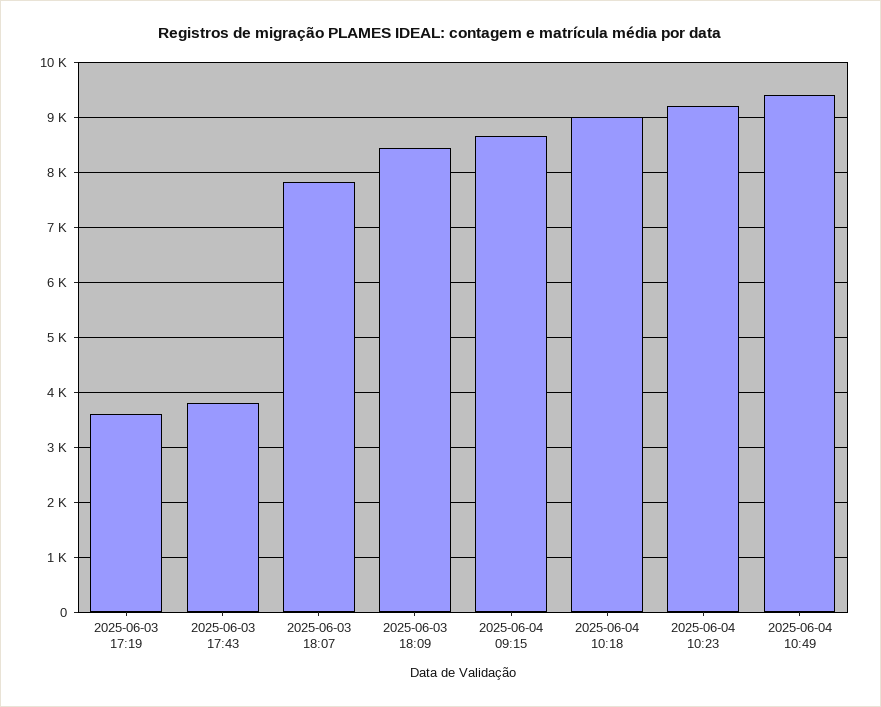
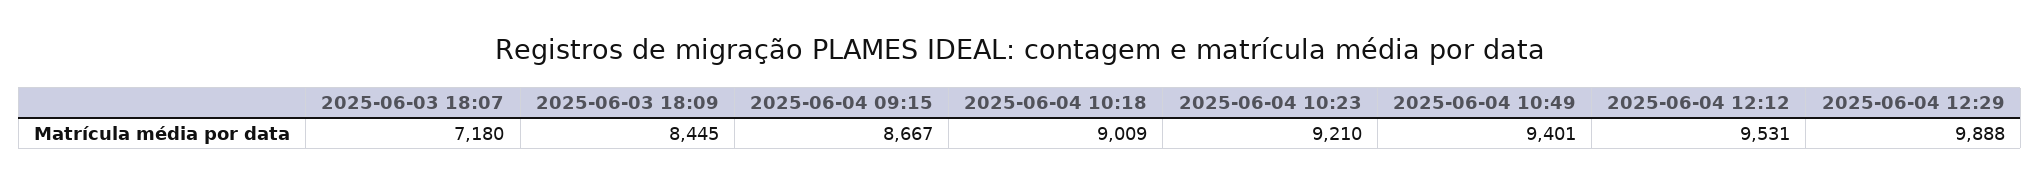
2025-06-03 17:19: 3600 -> none
2025-06-03 17:43: 3800 -> none
2025-06-03 18:07: 7800 -> 7180
2025-06-04 12:12: none -> 9531
2025-06-04 12:29: none -> 9888

